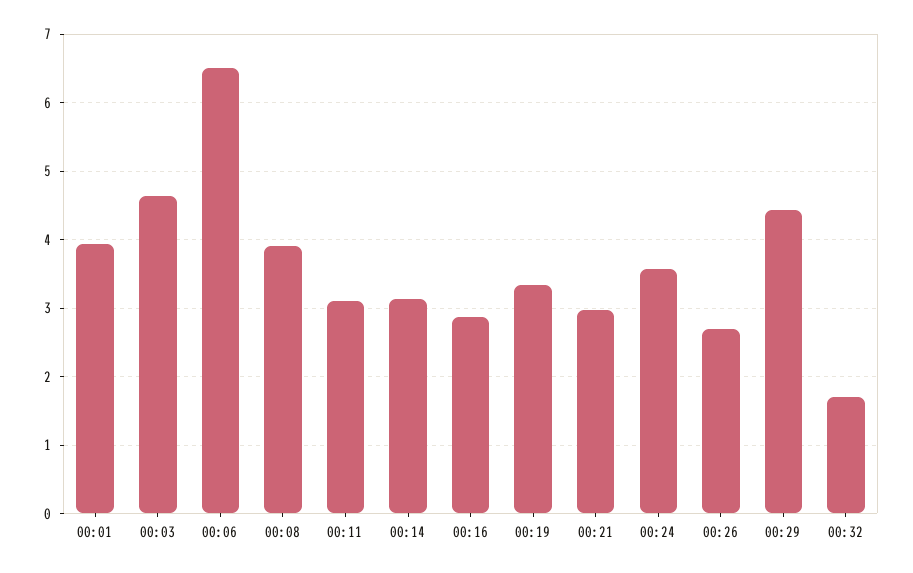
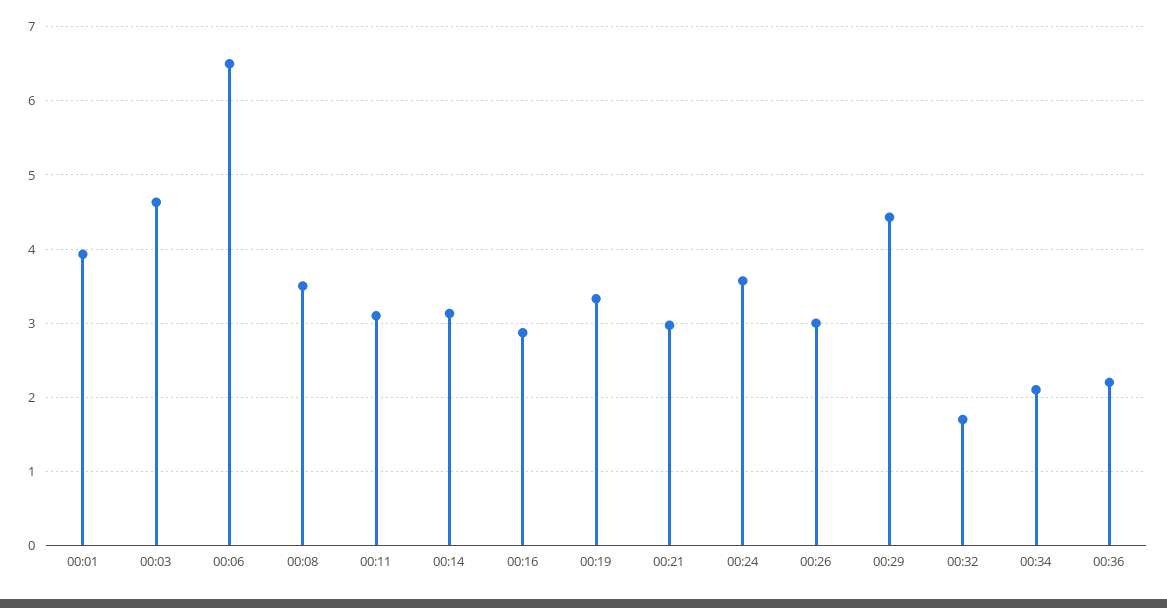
00:08: 3.9 -> 3.5
00:26: 2.7 -> 3
00:34: none -> 2.1
00:36: none -> 2.2

